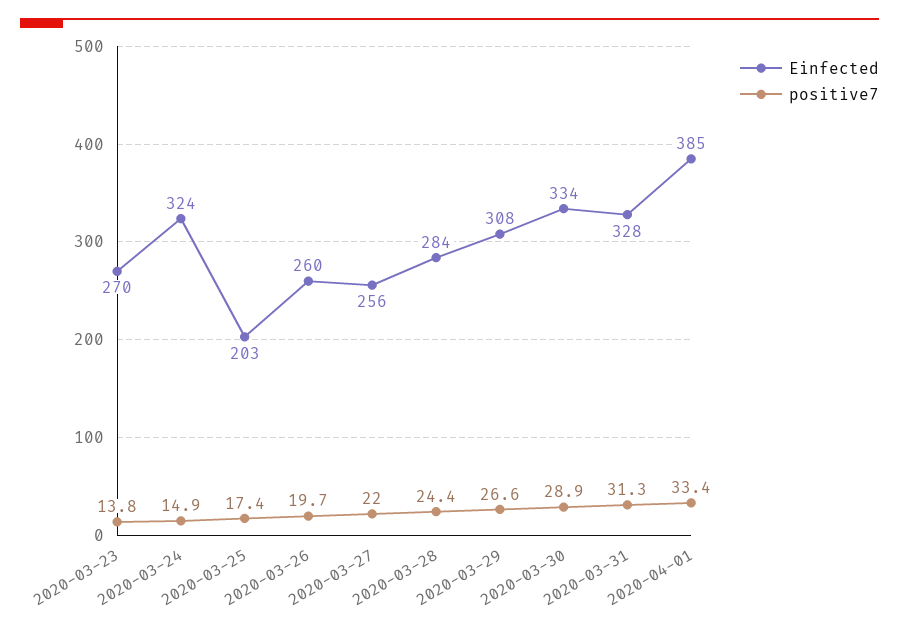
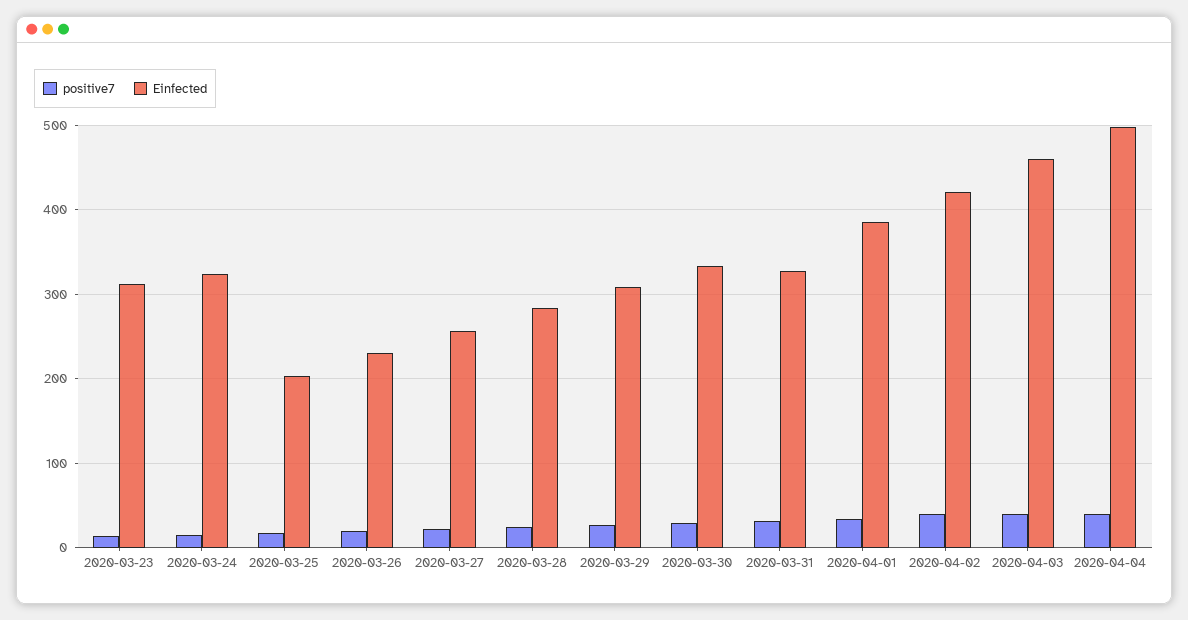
Einfected, 2020-03-23: 270 -> 310
Einfected, 2020-03-26: 260 -> 230
positive7, 2020-04-02: none -> 40
Einfected, 2020-04-02: none -> 420
positive7, 2020-04-03: none -> 40
Einfected, 2020-04-03: none -> 460
positive7, 2020-04-04: none -> 40
Einfected, 2020-04-04: none -> 500

